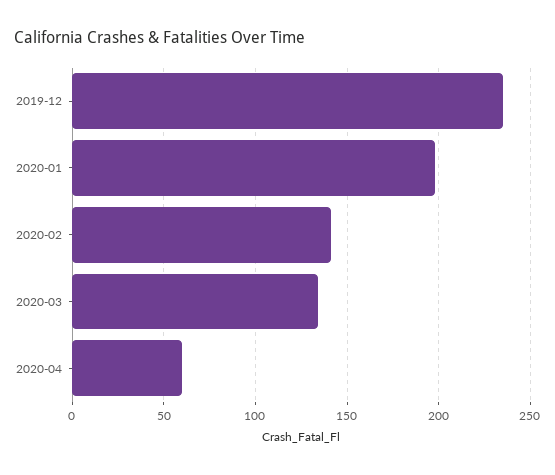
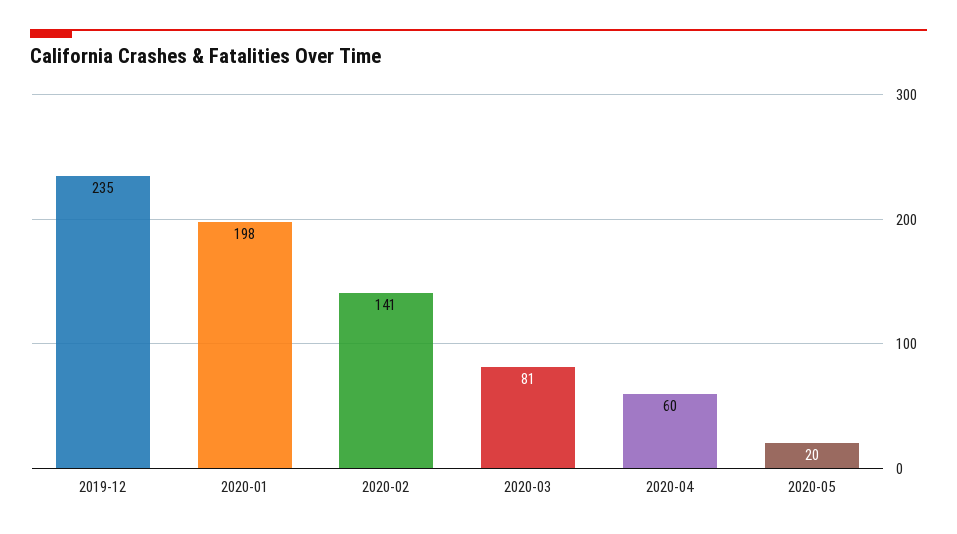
2020-03: 135 -> 81
2020-05: none -> 20

